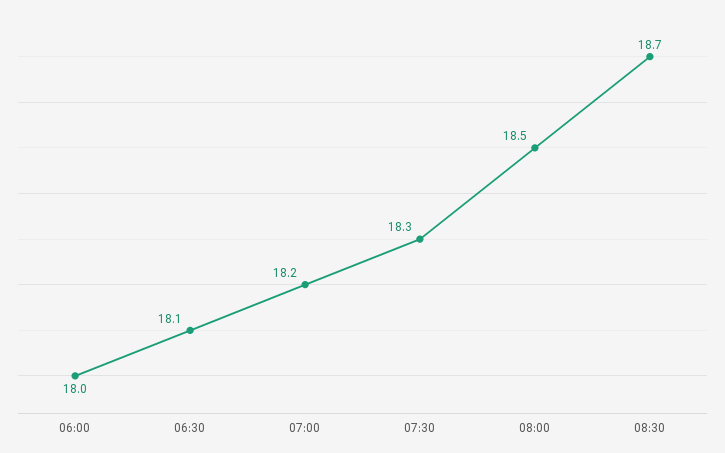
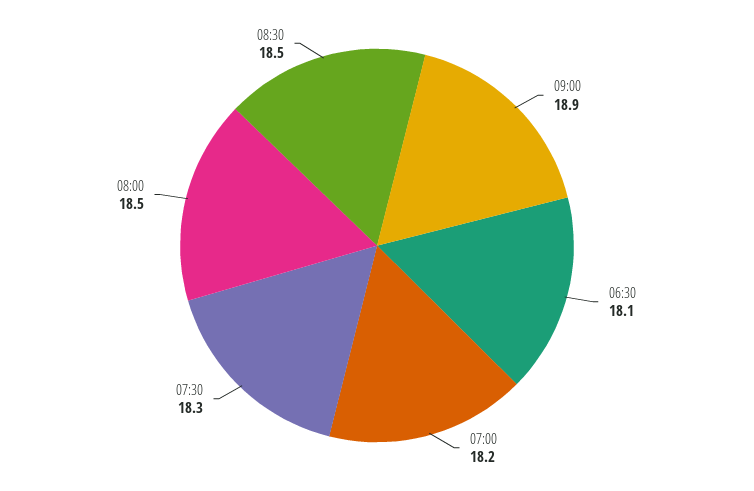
06:00: 18 -> none
08:30: 18.7 -> 18.5
09:00: none -> 18.9

